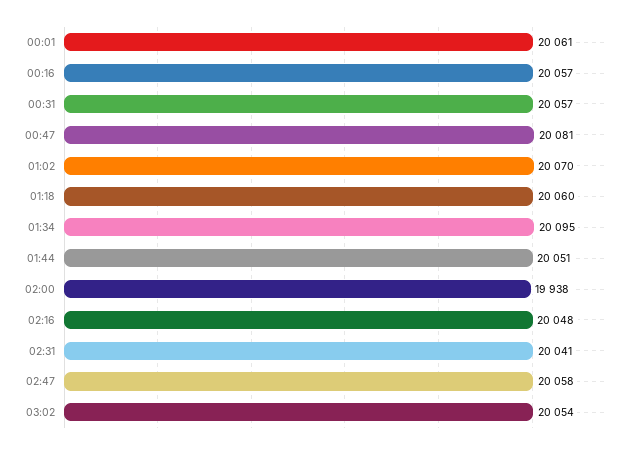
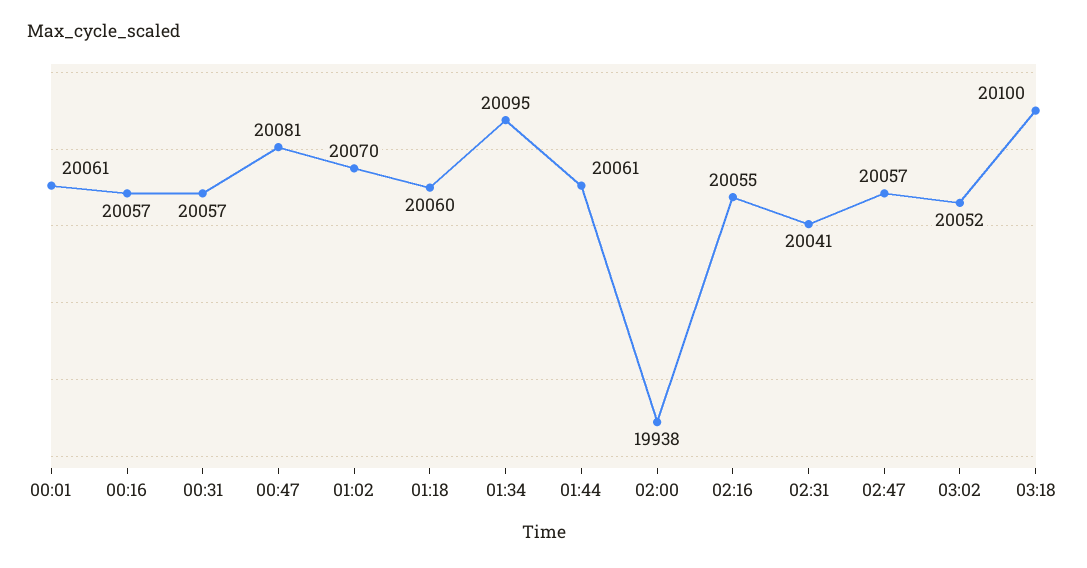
01:44: 20051 -> 20061
02:16: 20048 -> 20055
02:47: 20058 -> 20057
03:02: 20054 -> 20052
03:18: none -> 20100

